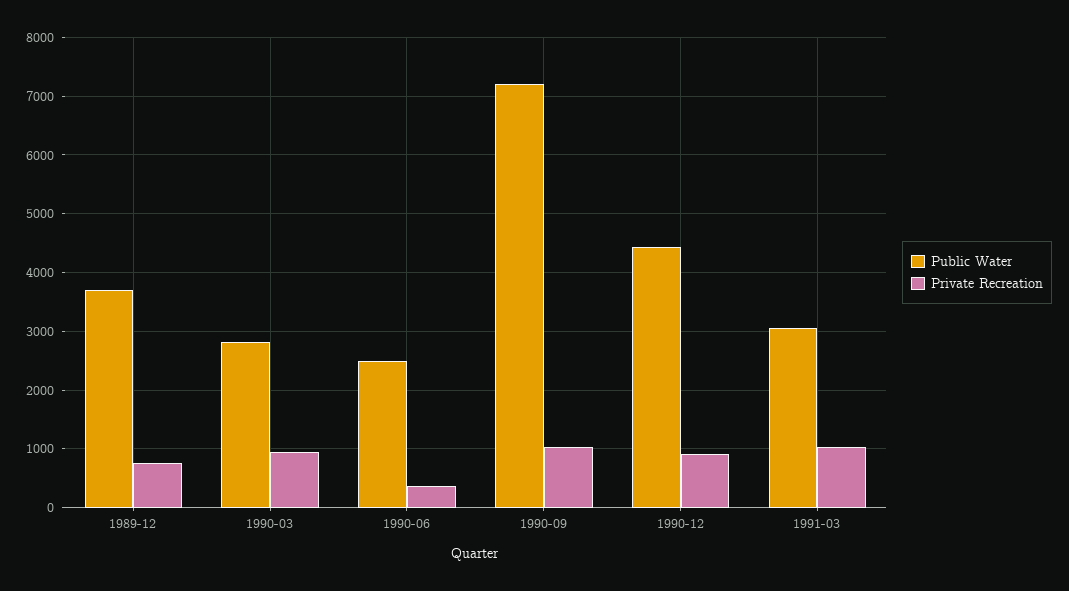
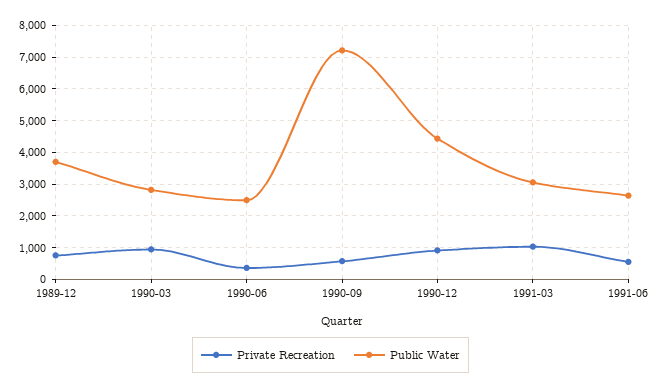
Private Recreation, 1990-09: 1000 -> 600
Private Recreation, 1991-06: none -> 600
Public Water, 1991-06: none -> 2600

